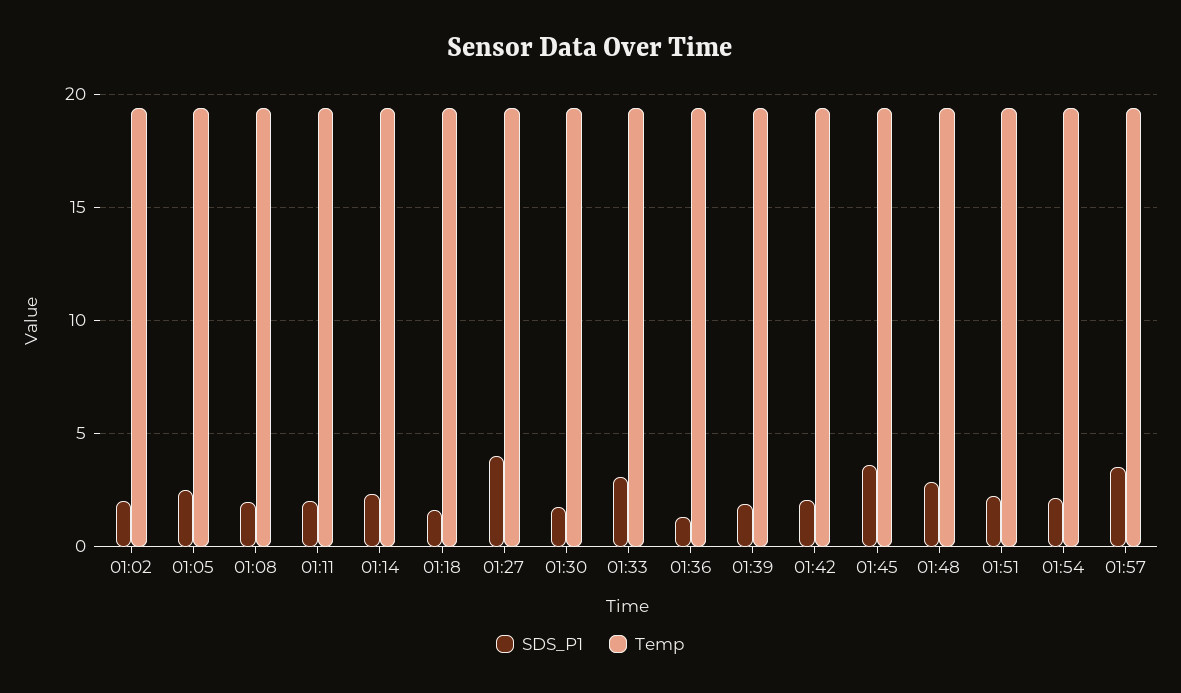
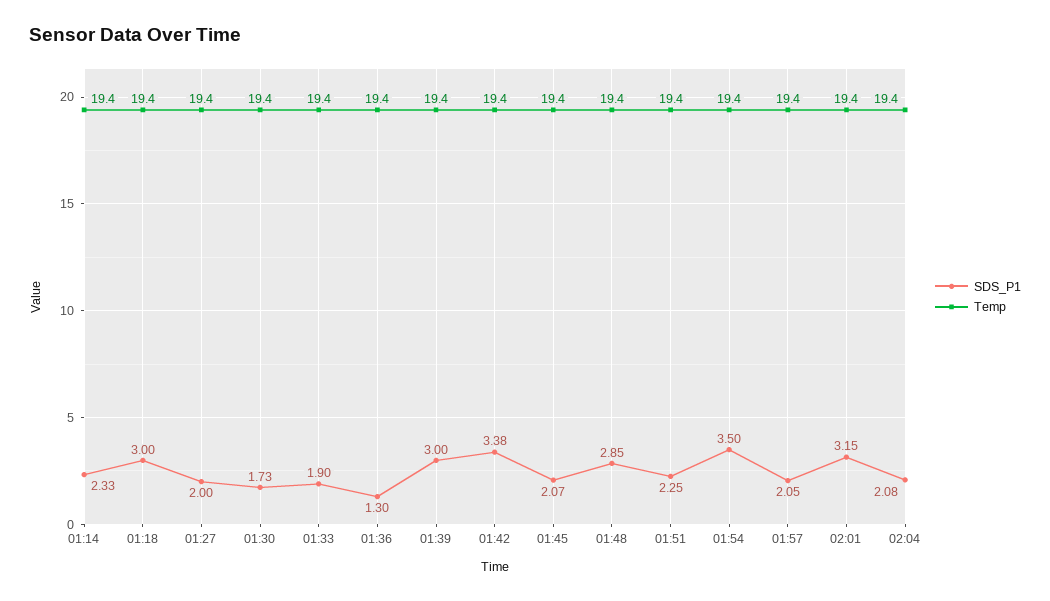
SDS_P1, 01:02: 2 -> none
Temp, 01:02: 19.5 -> none
SDS_P1, 01:05: 2.5 -> none
Temp, 01:05: 19.5 -> none
SDS_P1, 01:08: 2 -> none
Temp, 01:08: 19.5 -> none
SDS_P1, 01:11: 2 -> none
Temp, 01:11: 19.5 -> none
SDS_P1, 01:18: 1.5 -> 3
SDS_P1, 01:27: 4 -> 2
SDS_P1, 01:33: 3 -> 1.9
SDS_P1, 01:39: 2 -> 3
SDS_P1, 01:42: 2 -> 3.38
SDS_P1, 01:45: 3.5 -> 2.07
SDS_P1, 01:54: 2 -> 3.5
SDS_P1, 01:57: 3.5 -> 2.05
SDS_P1, 02:01: none -> 3.15
Temp, 02:01: none -> 19.4
SDS_P1, 02:04: none -> 2.08
Temp, 02:04: none -> 19.4

